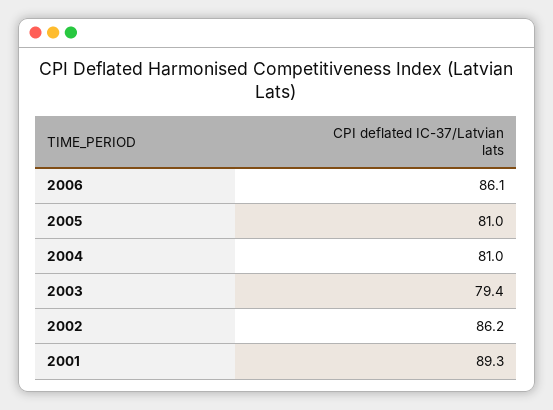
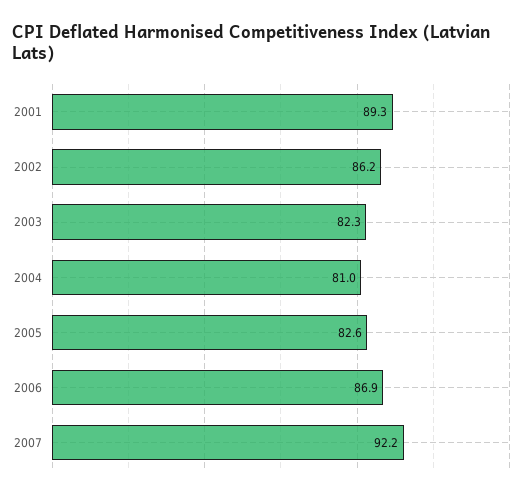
2006: 86.1 -> 86.9
2005: 81 -> 82.6
2003: 79.4 -> 82.3
2007: none -> 92.2

